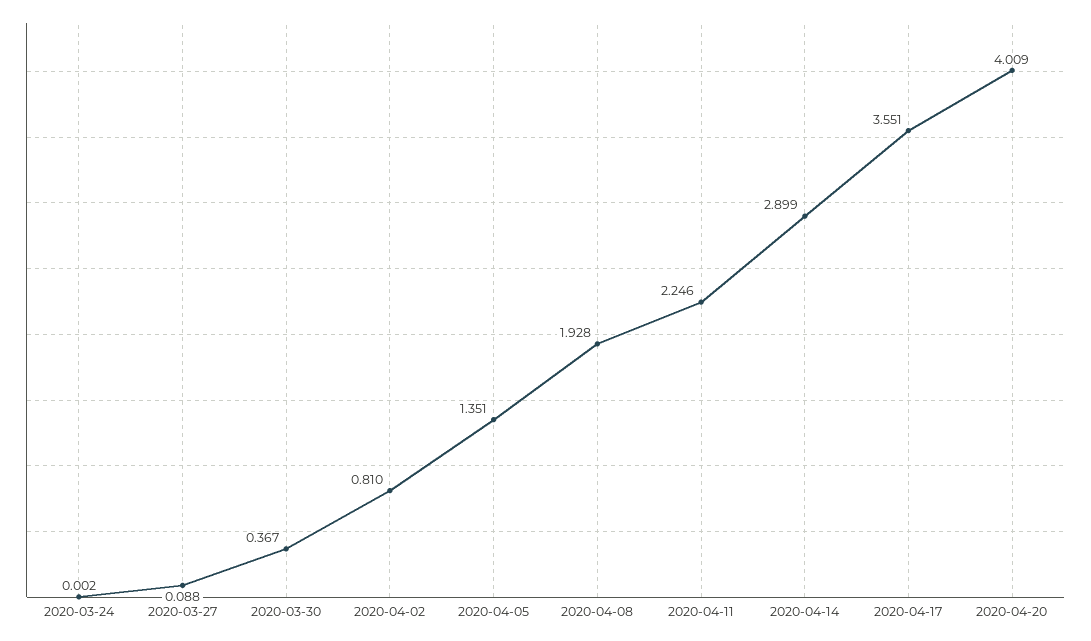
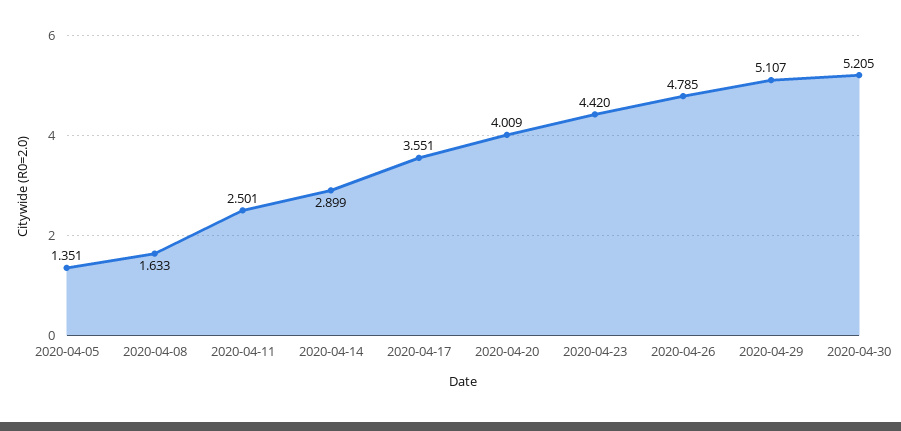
2020-03-24: 0.002 -> none
2020-03-27: 0.088 -> none
2020-03-30: 0.367 -> none
2020-04-02: 0.81 -> none
2020-04-08: 1.928 -> 1.633
2020-04-11: 2.246 -> 2.501
2020-04-23: none -> 4.42
2020-04-26: none -> 4.785
2020-04-29: none -> 5.107
2020-04-30: none -> 5.205

